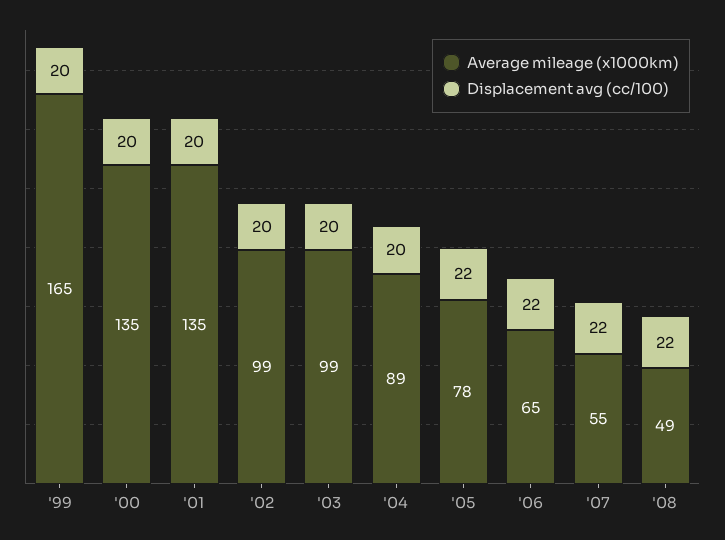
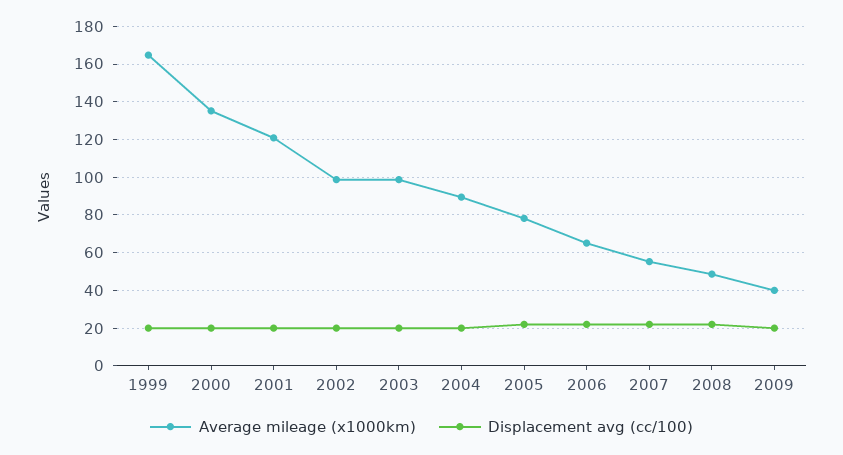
Average mileage (x1000km), '01: 135 -> 120
Average mileage (x1000km), 2009: none -> 40
Displacement avg (cc/100), 2009: none -> 20

